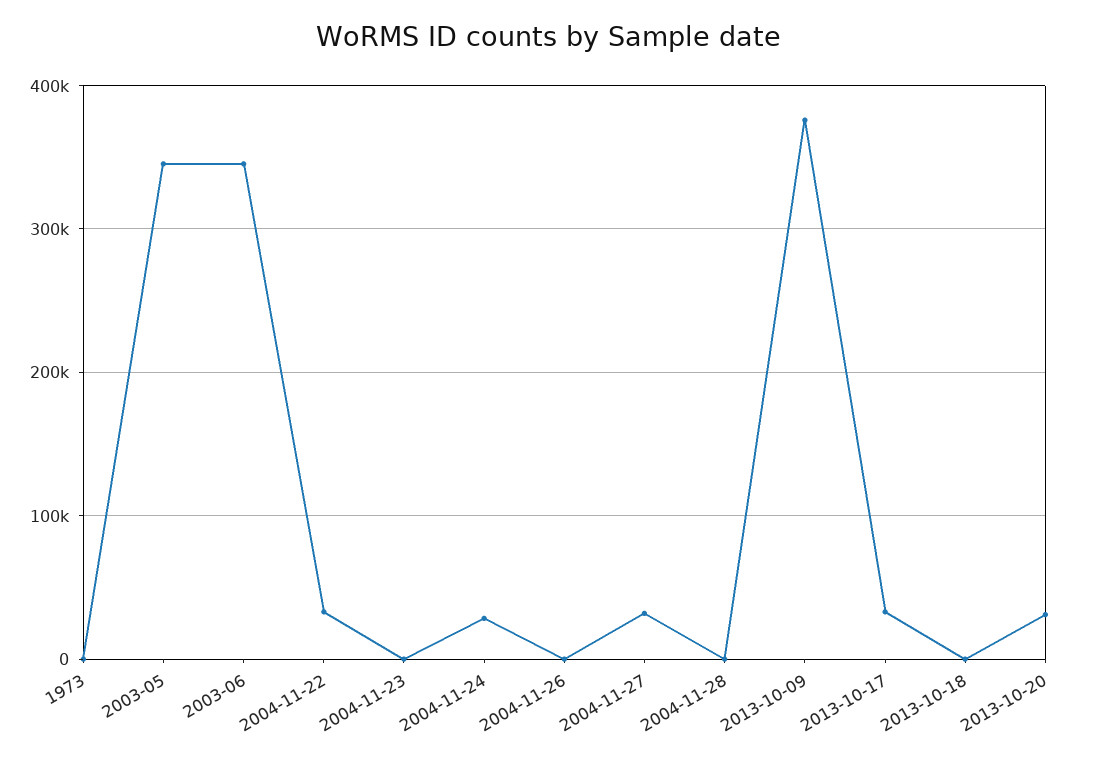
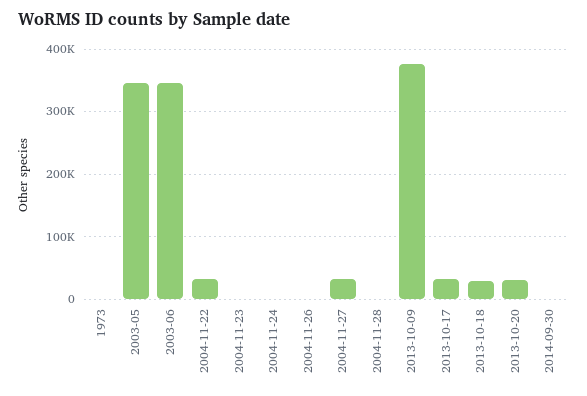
2004-11-24: 30000 -> 0
2013-10-18: 0 -> 30000
2014-09-30: none -> 0

